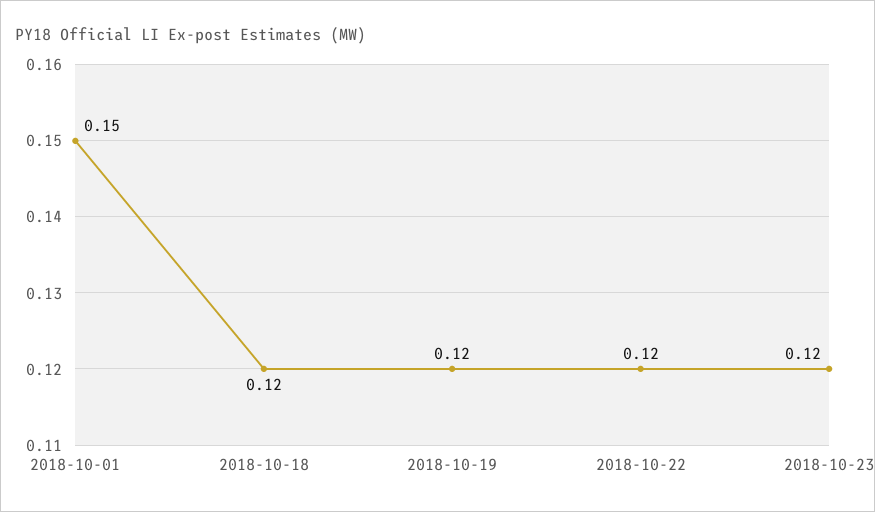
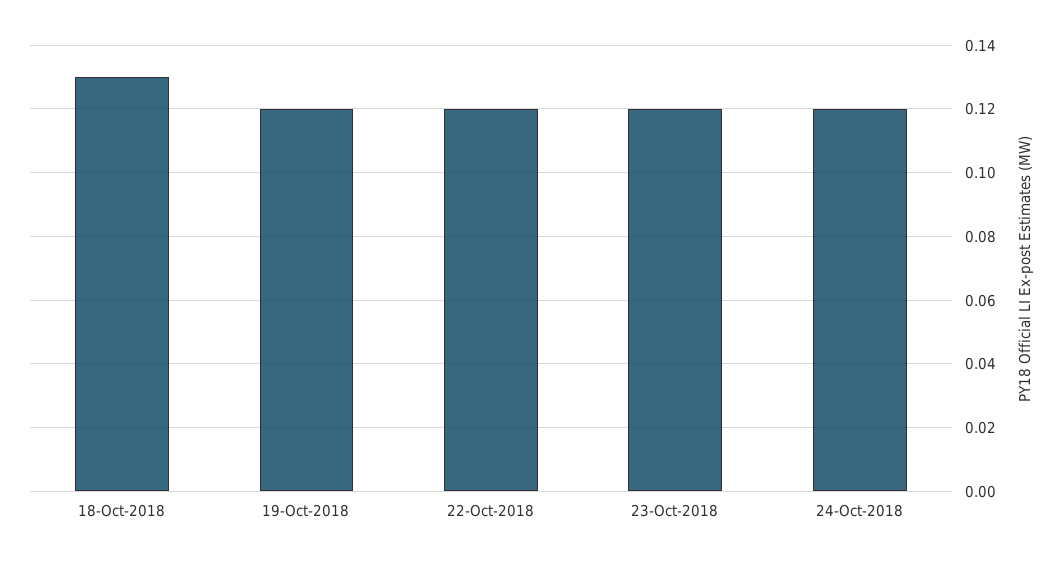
2018-10-01: 0.15 -> none
2018-10-18: 0.12 -> 0.13
24-Oct-2018: none -> 0.12

